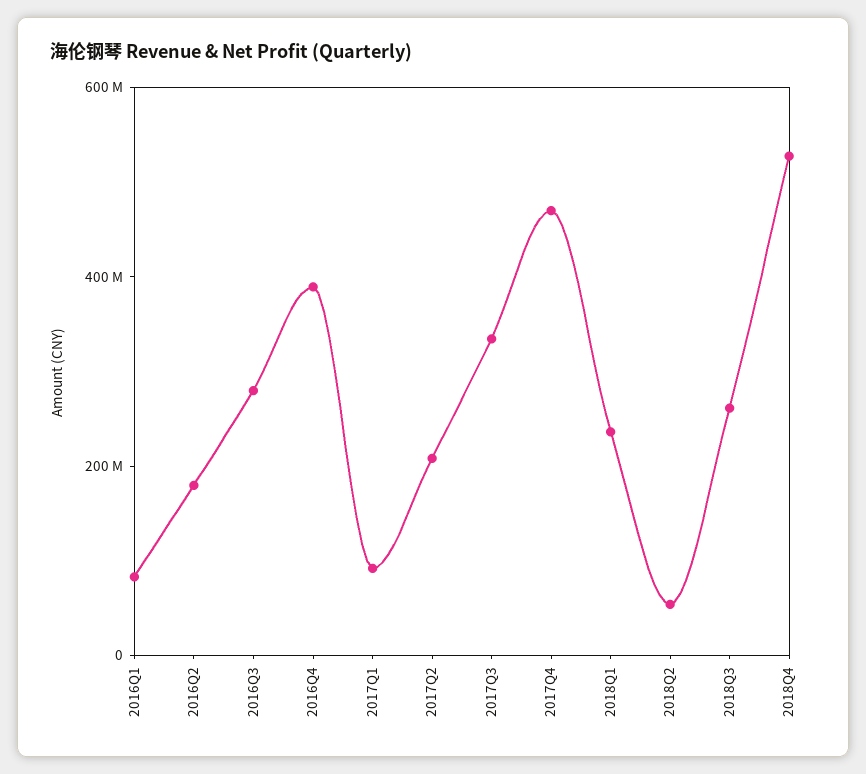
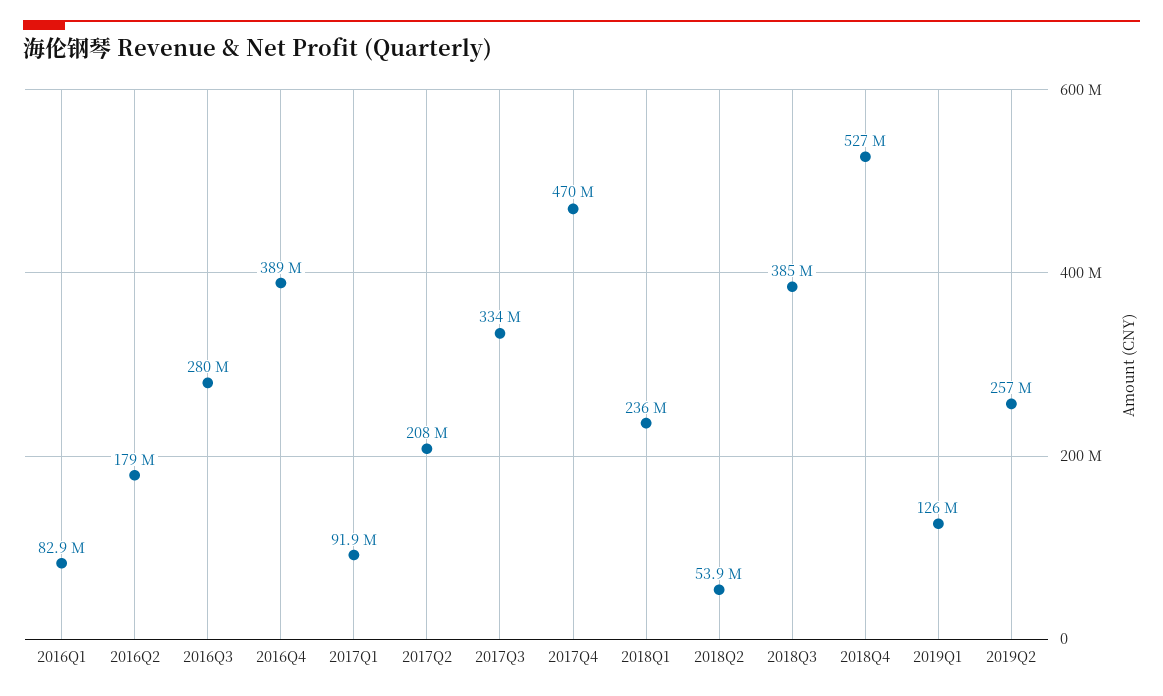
2018Q3: 250000000 -> 385000000
2019Q1: none -> 126000000
2019Q2: none -> 257000000

